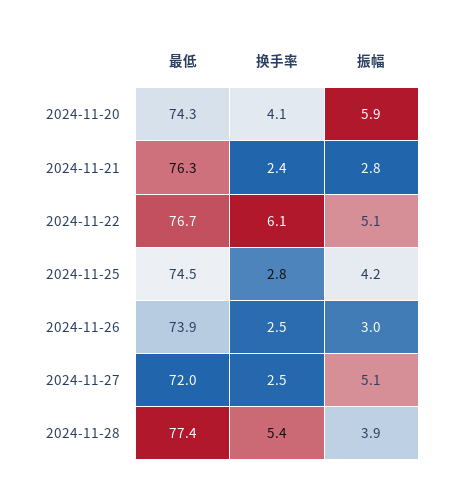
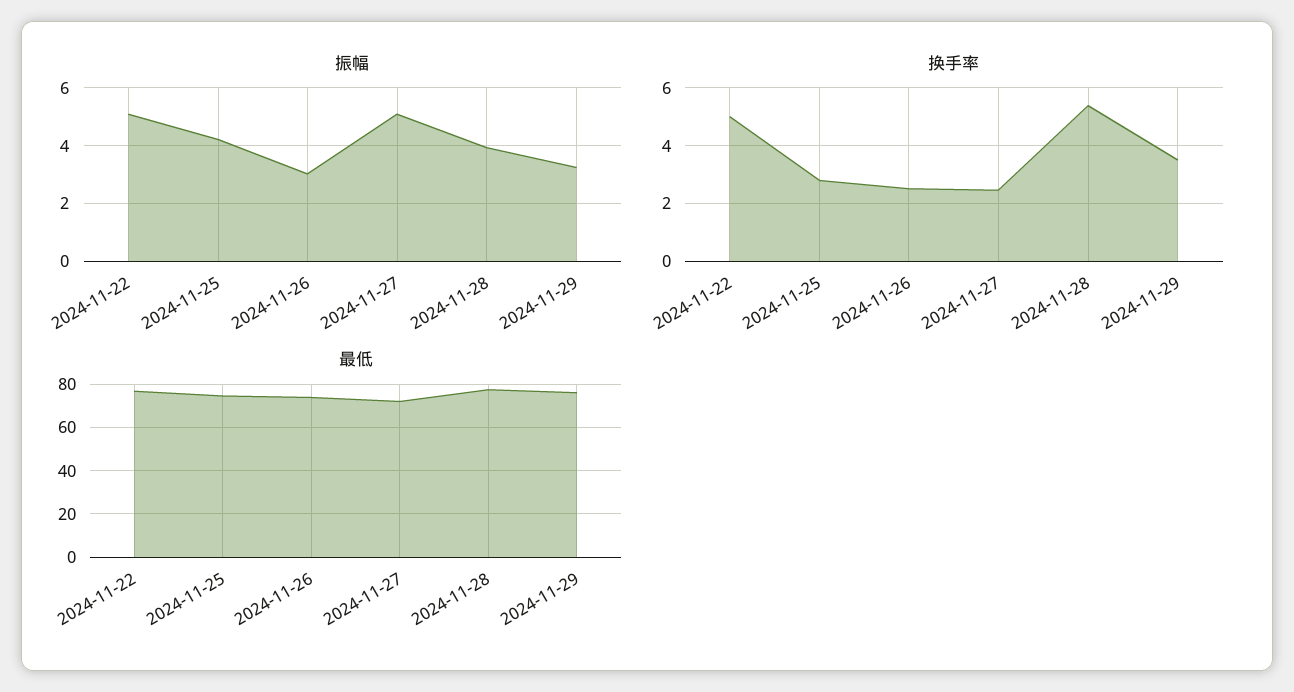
最低, 2024-11-20: 74.3 -> none
换手率, 2024-11-20: 4.1 -> none
振幅, 2024-11-20: 5.9 -> none
最低, 2024-11-21: 76.3 -> none
换手率, 2024-11-21: 2.4 -> none
振幅, 2024-11-21: 2.8 -> none
换手率, 2024-11-22: 6.1 -> 5
振幅, 2024-11-29: none -> 3.25
换手率, 2024-11-29: none -> 3.5
最低, 2024-11-29: none -> 75

